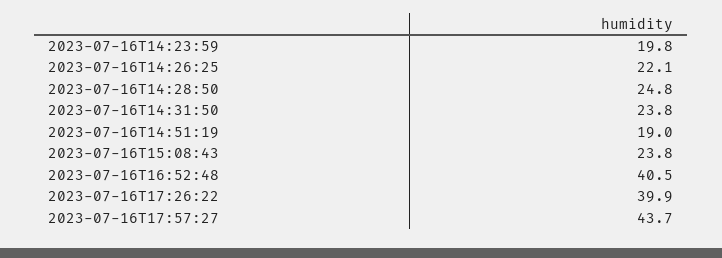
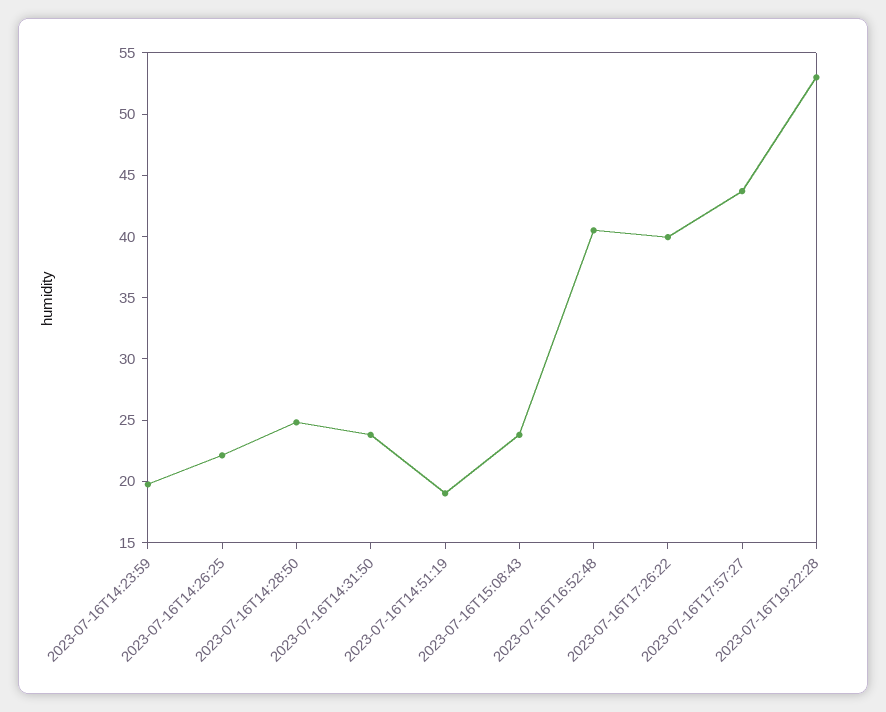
2023-07-16T19:22:28: none -> 53

